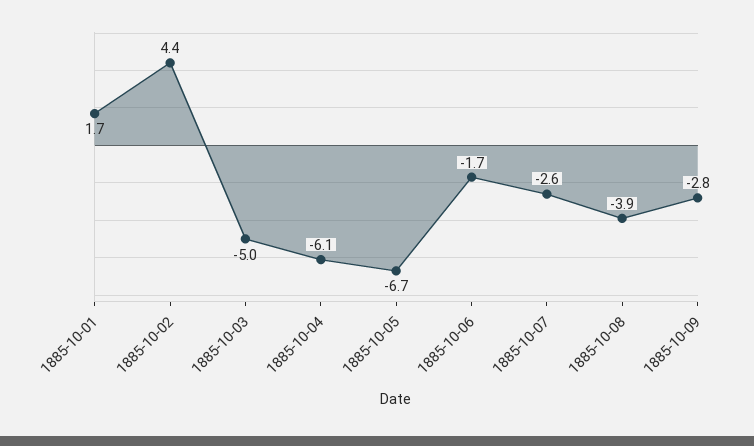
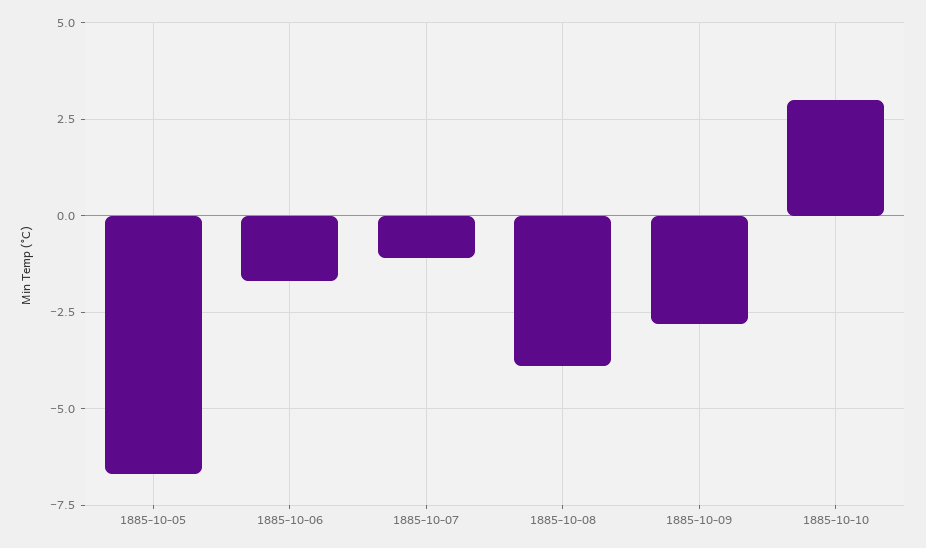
1885-10-01: 1.7 -> none
1885-10-02: 4.4 -> none
1885-10-03: -5 -> none
1885-10-04: -6.1 -> none
1885-10-07: -2.6 -> -1
1885-10-10: none -> 3

